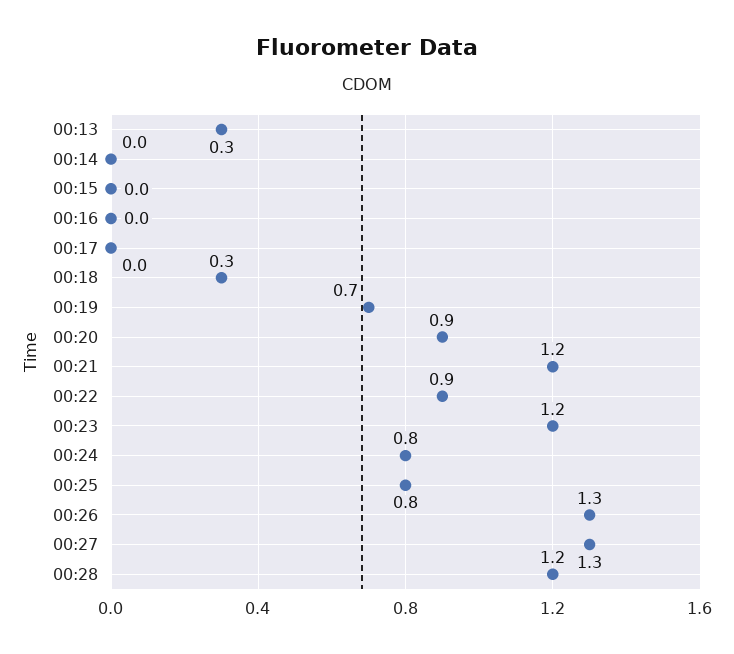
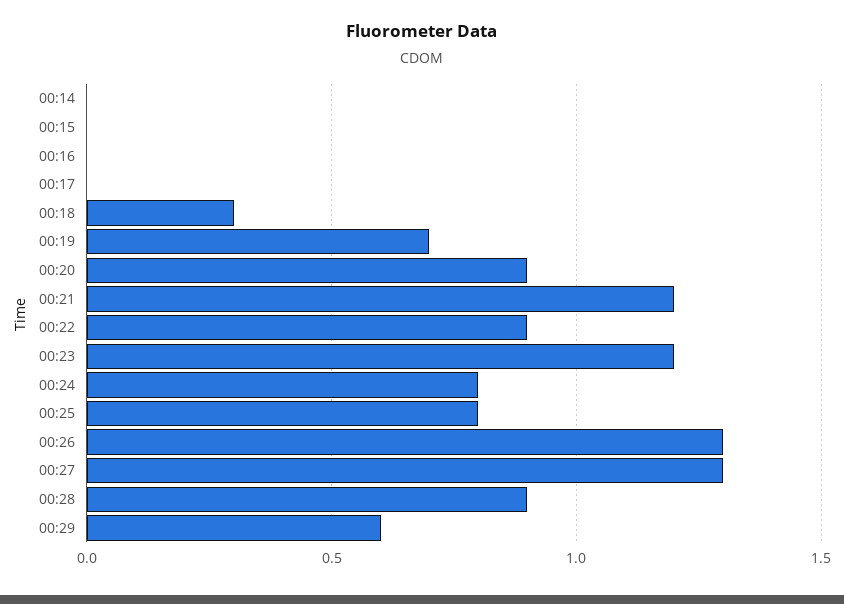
00:13: 0.3 -> none
00:28: 1.2 -> 0.9
00:29: none -> 0.6

